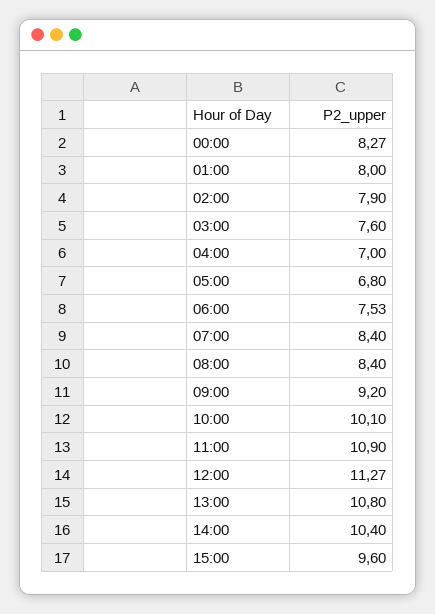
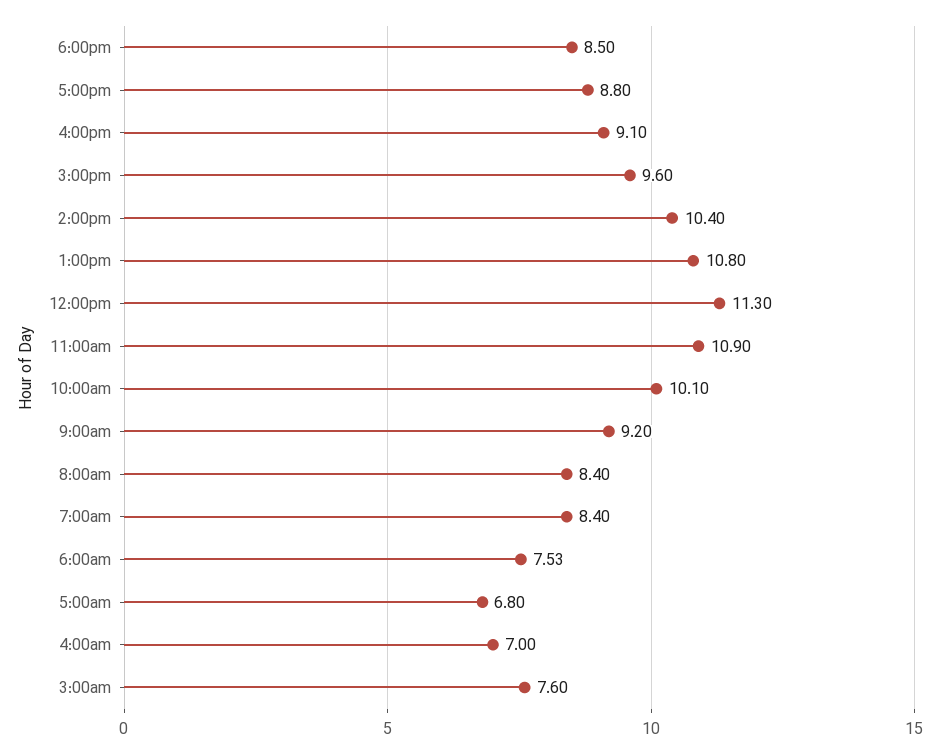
00:00: 8.27 -> none
01:00: 8 -> none
02:00: 7.9 -> none
12:00: 11.27 -> 11.3
6:00pm: none -> 8.5
5:00pm: none -> 8.8
4:00pm: none -> 9.1

